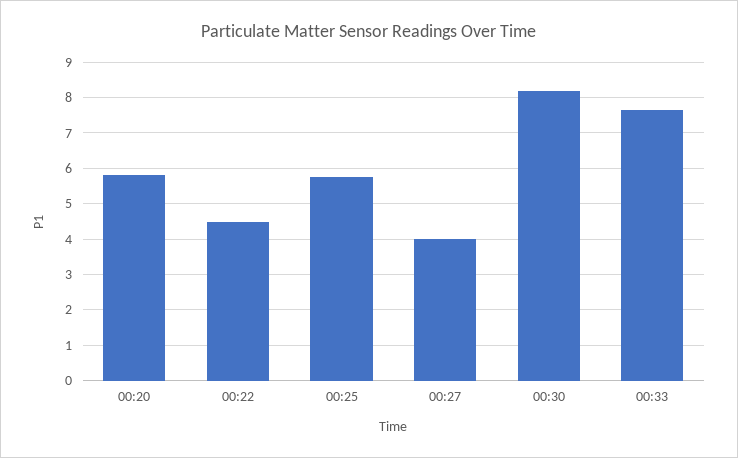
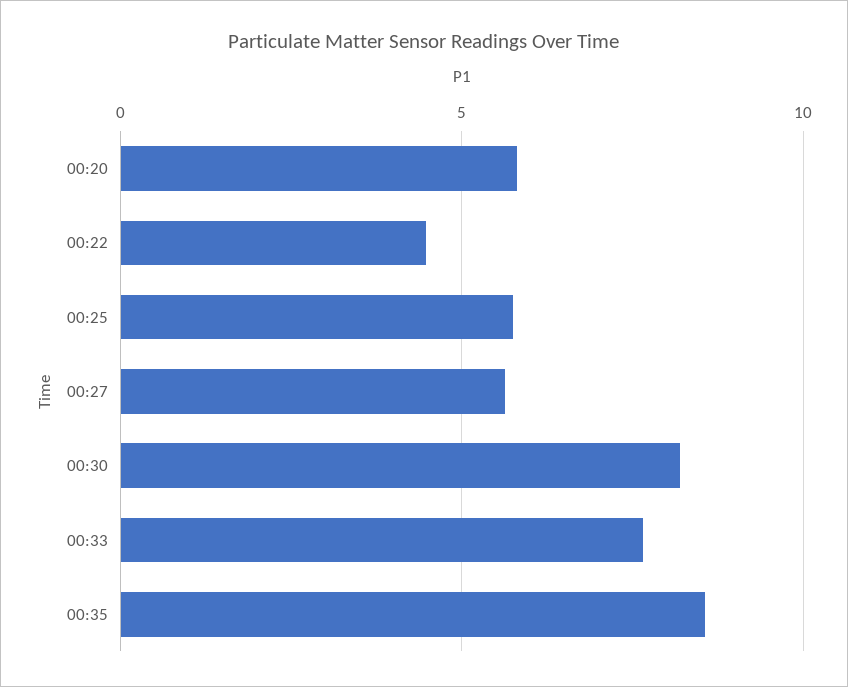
00:27: 4 -> 5.5
00:35: none -> 8.5

